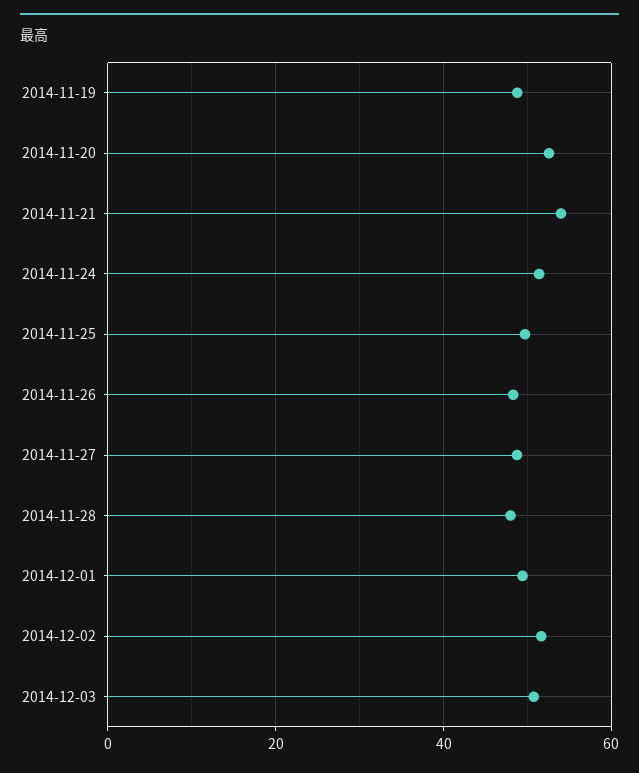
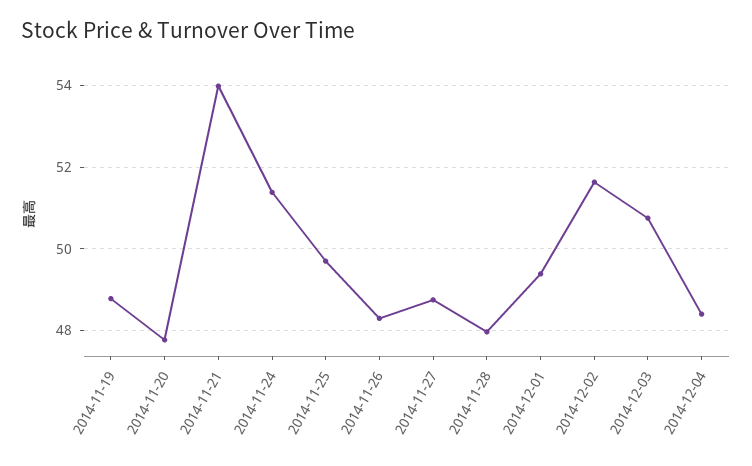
2014-11-20: 52 -> 47.8
2014-12-04: none -> 48.4

